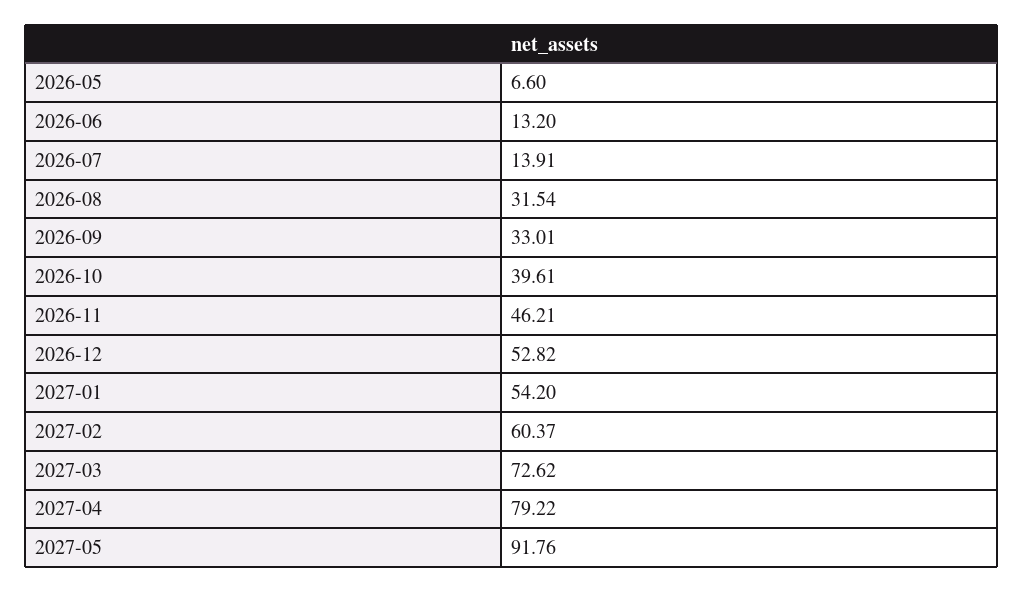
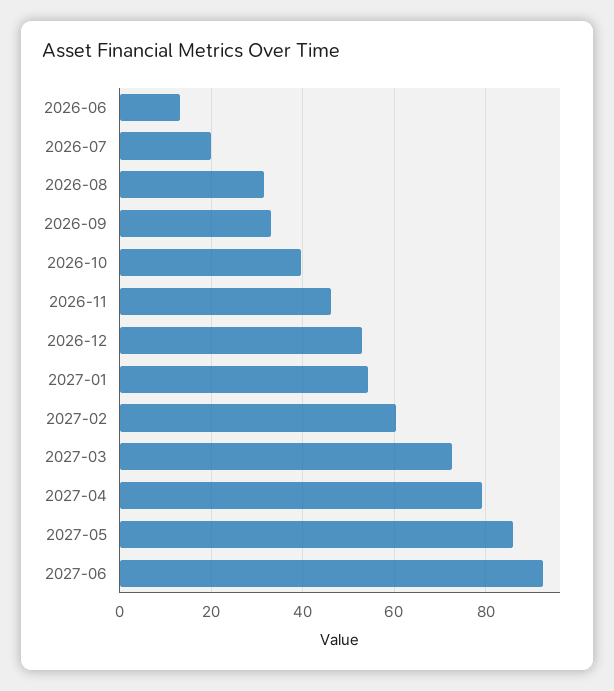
2026-05: 6.6 -> none
2026-07: 13.91 -> 20
2027-05: 91.76 -> 86
2027-06: none -> 92

